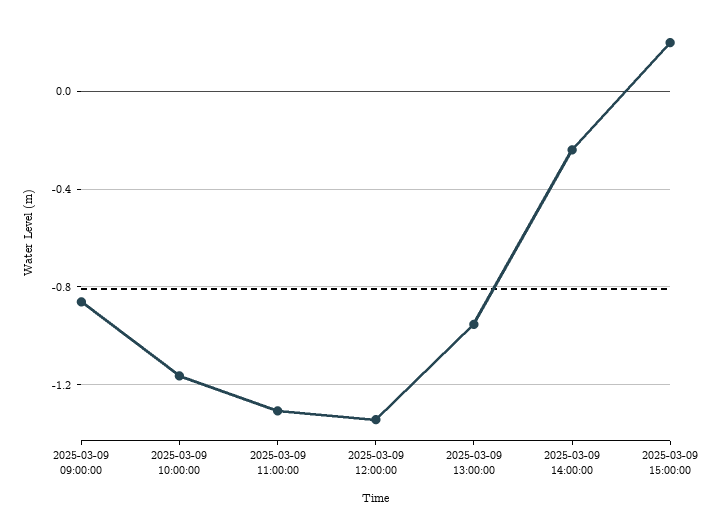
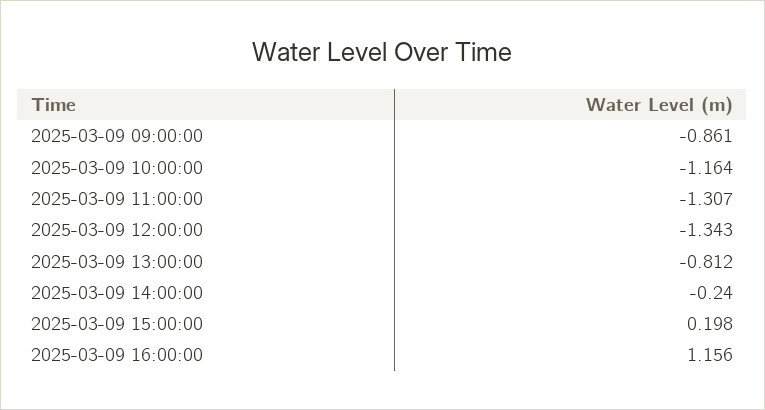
2025-03-09 13:00:00: -0.95 -> -0.812
2025-03-09 16:00:00: none -> 1.156

